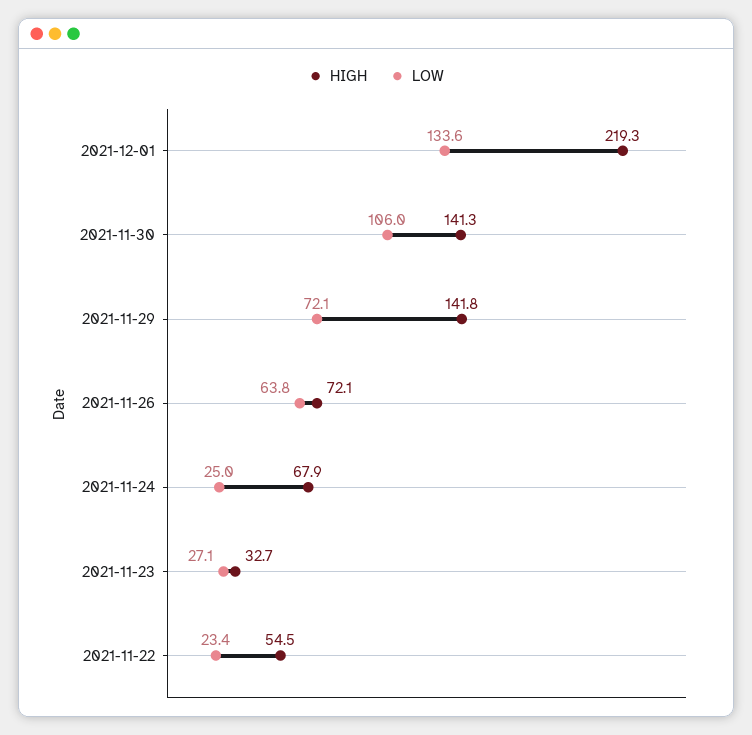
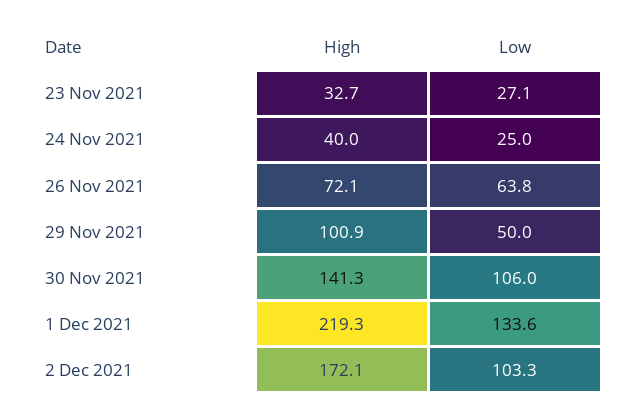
HIGH, 2021-11-29: 141.8 -> 100.9
LOW, 2021-11-29: 72.1 -> 50
HIGH, 2021-11-24: 67.9 -> 40
HIGH, 2021-11-22: 54.5 -> none
LOW, 2021-11-22: 23.4 -> none
HIGH, 2 Dec 2021: none -> 172.1
LOW, 2 Dec 2021: none -> 103.3

